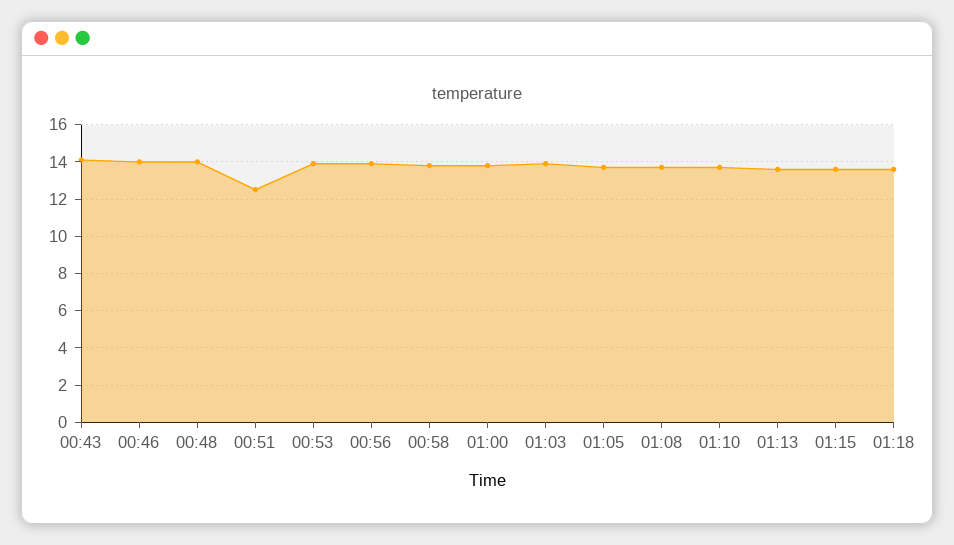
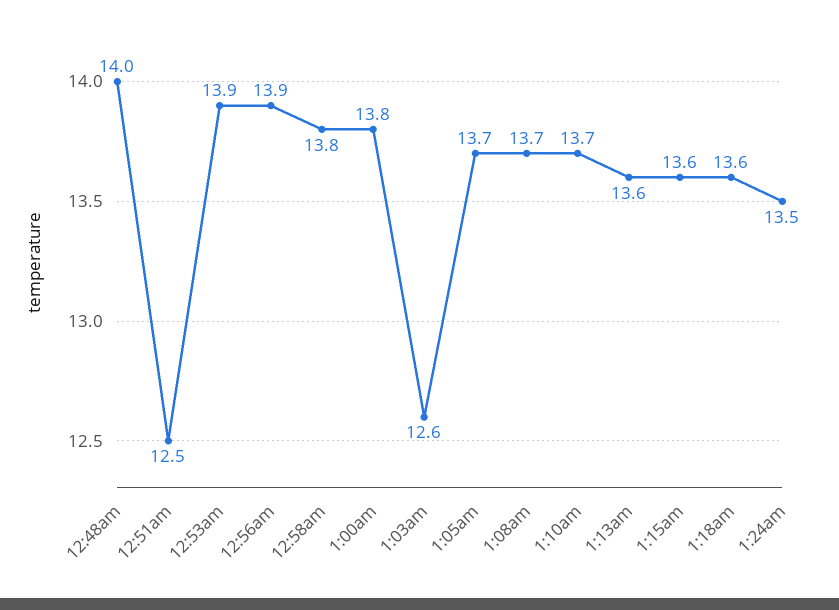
00:43: 14 -> none
00:46: 14 -> none
01:03: 14 -> 12.6
1:24am: none -> 13.5

